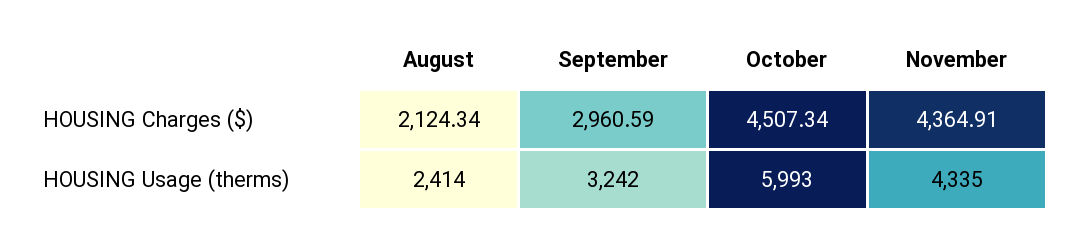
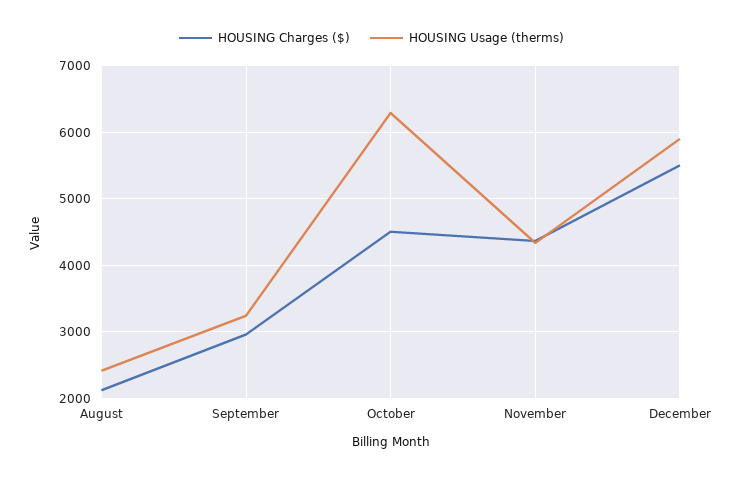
HOUSING Usage (therms), October: 5993 -> 6300
HOUSING Charges ($), December: none -> 5500
HOUSING Usage (therms), December: none -> 5900

